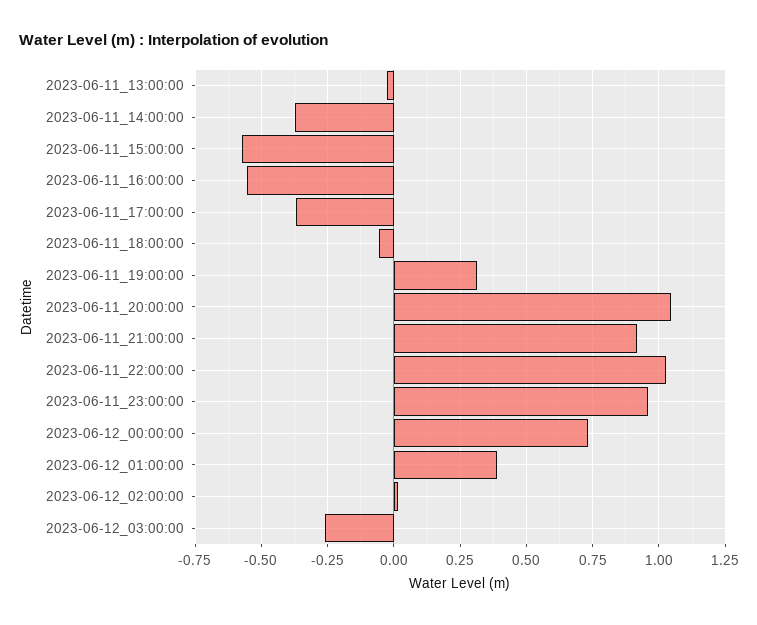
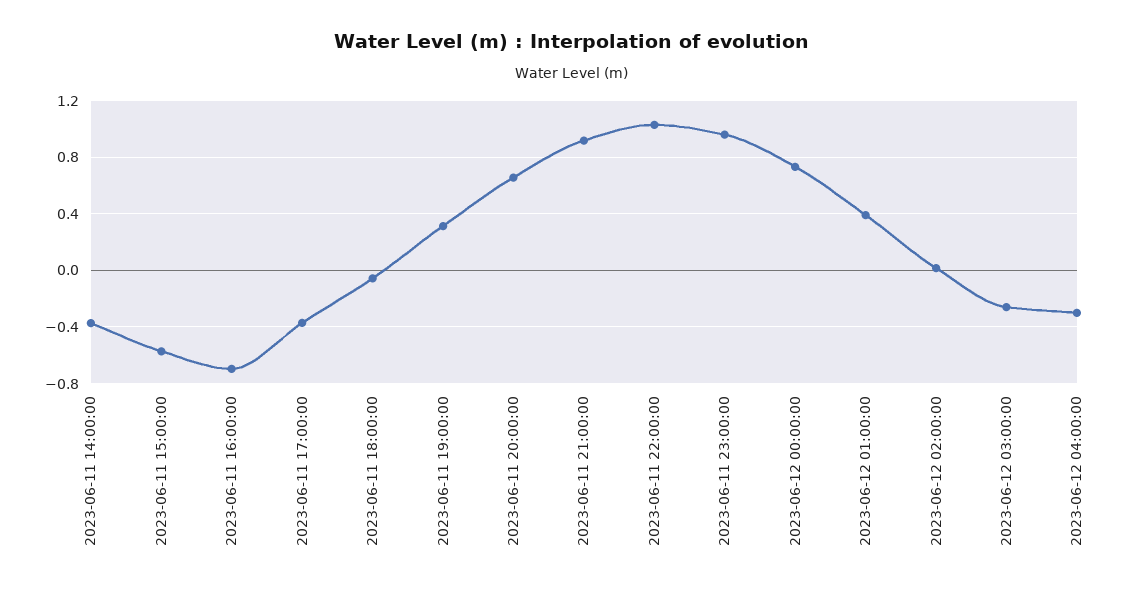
2023-06-11_13:00:00: -0.025 -> none
2023-06-11_16:00:00: -0.55 -> -0.7
2023-06-11_20:00:00: 1.05 -> 0.65
2023-06-12 04:00:00: none -> -0.3

